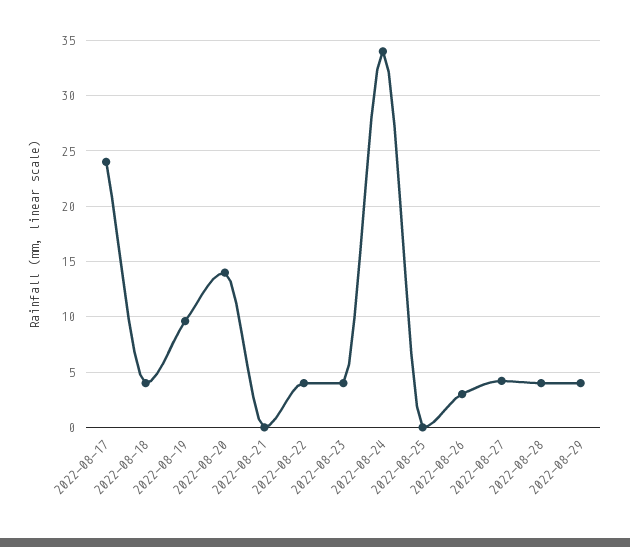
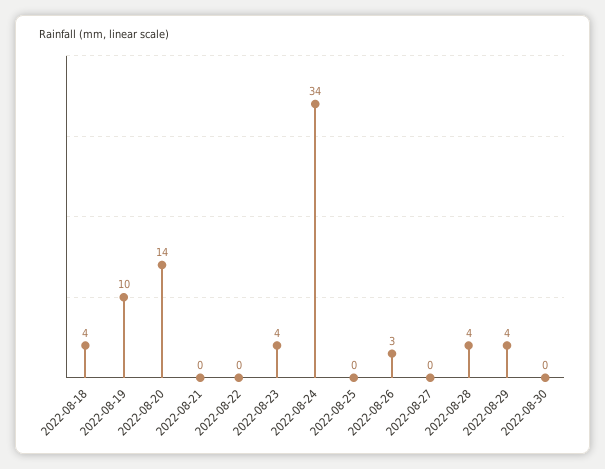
2022-08-17: 24 -> none
2022-08-22: 4 -> 0
2022-08-27: 4 -> 0
2022-08-30: none -> 0

